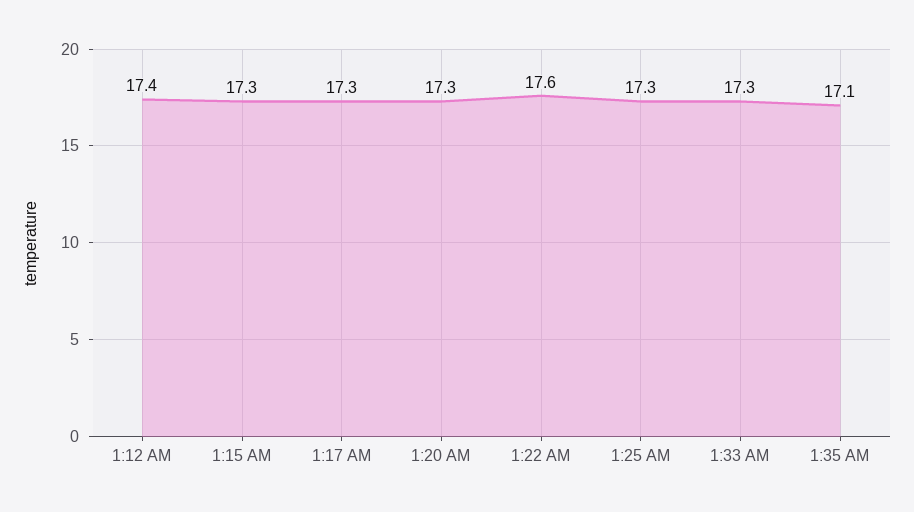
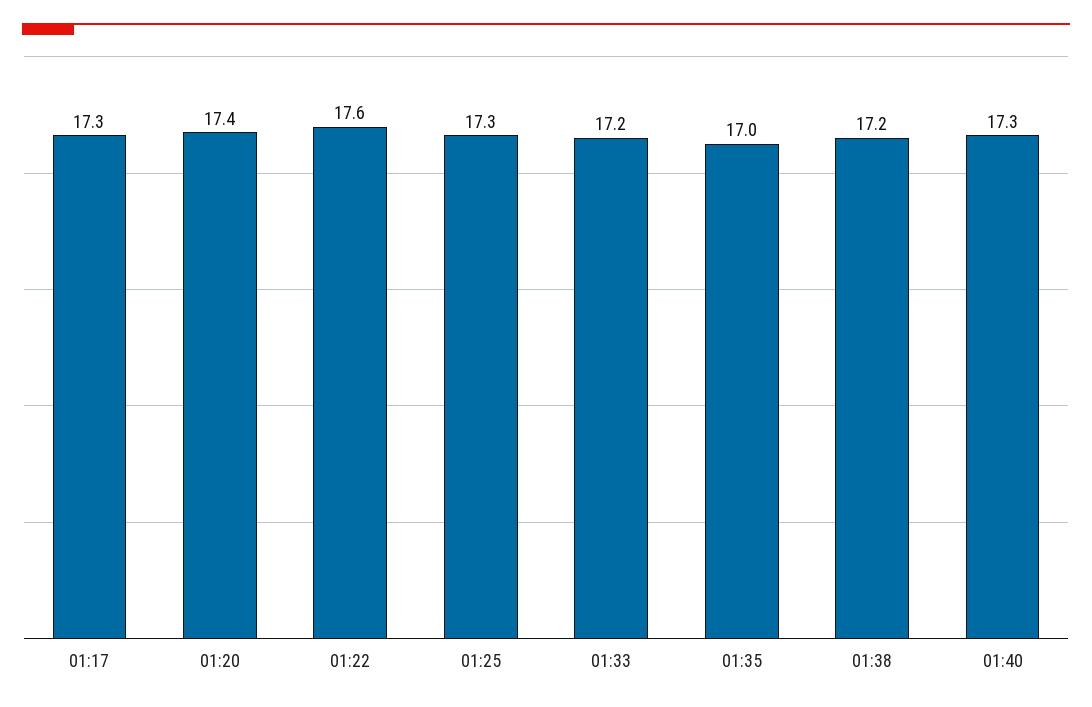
1:12 AM: 17.4 -> none
1:15 AM: 17.3 -> none
1:20 AM: 17.3 -> 17.4
1:33 AM: 17.3 -> 17.2
1:35 AM: 17.1 -> 17
01:38: none -> 17.2
01:40: none -> 17.3

